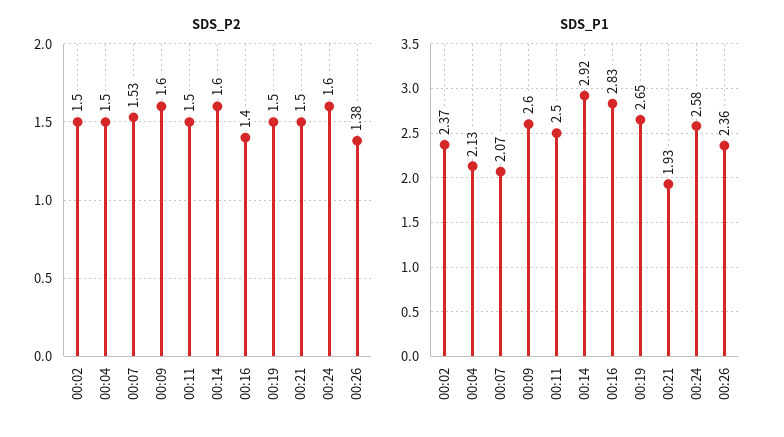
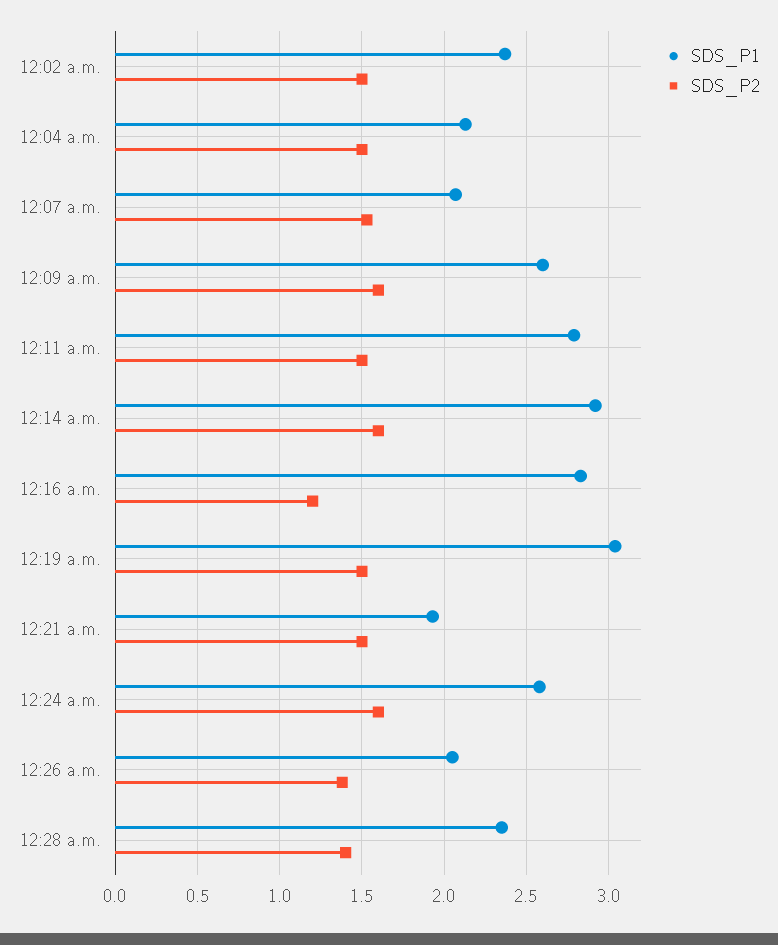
SDS_P2, 00:16: 1.4 -> 1.2
SDS_P1, 00:11: 2.5 -> 2.8
SDS_P1, 00:19: 2.65 -> 3.05
SDS_P1, 00:26: 2.36 -> 2.05
SDS_P1, 12:28 a.m.: none -> 2.35
SDS_P2, 12:28 a.m.: none -> 1.4

